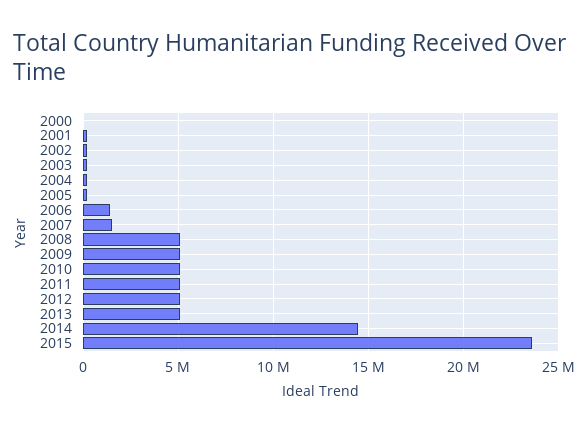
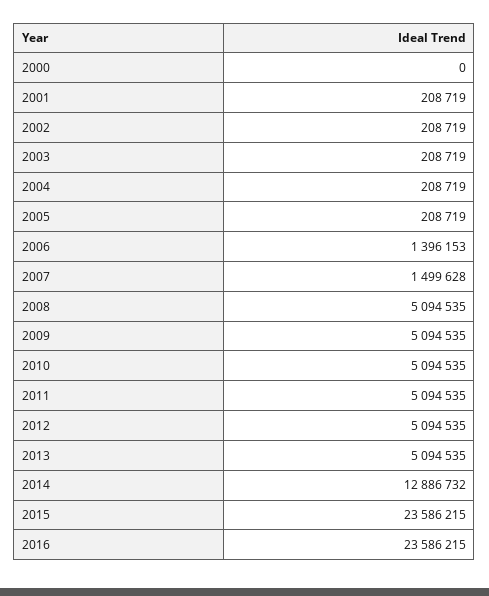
2014: 14500000 -> 12886732
2016: none -> 23586215

